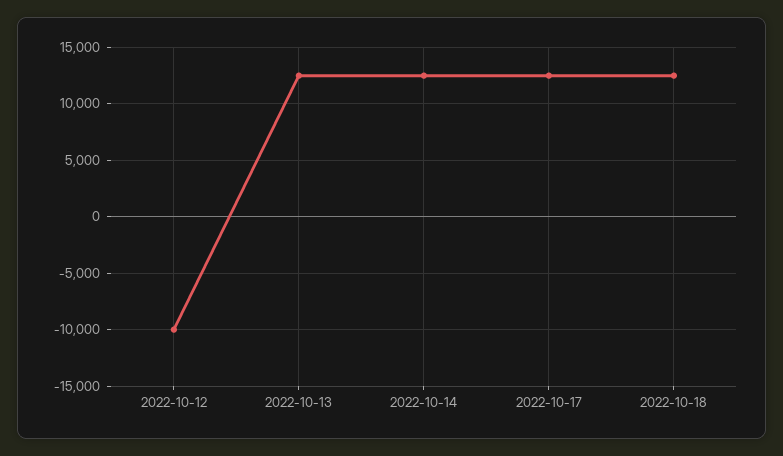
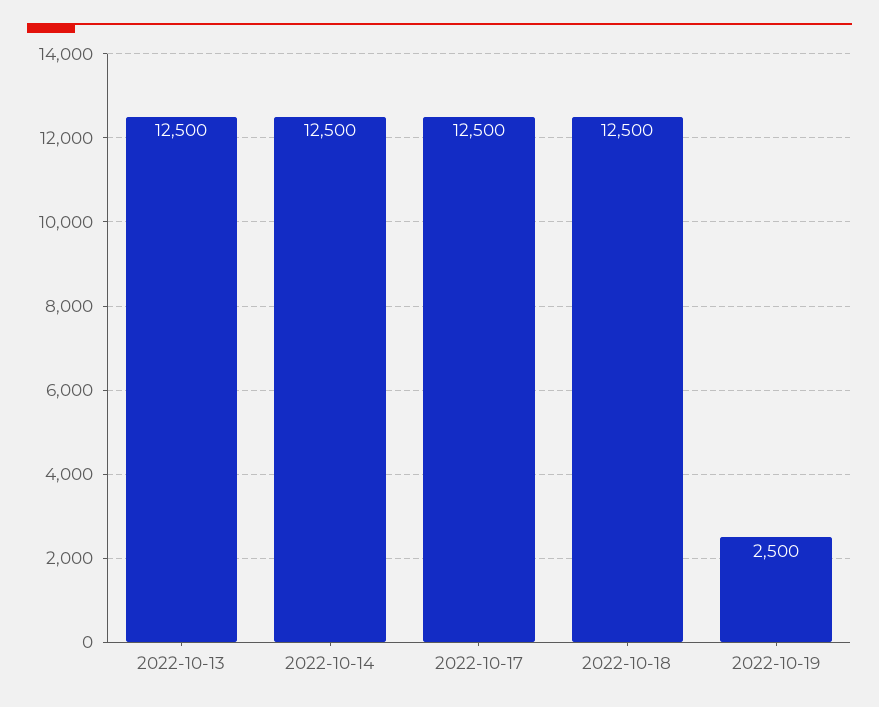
2022-10-12: -10000 -> none
2022-10-19: none -> 2500

